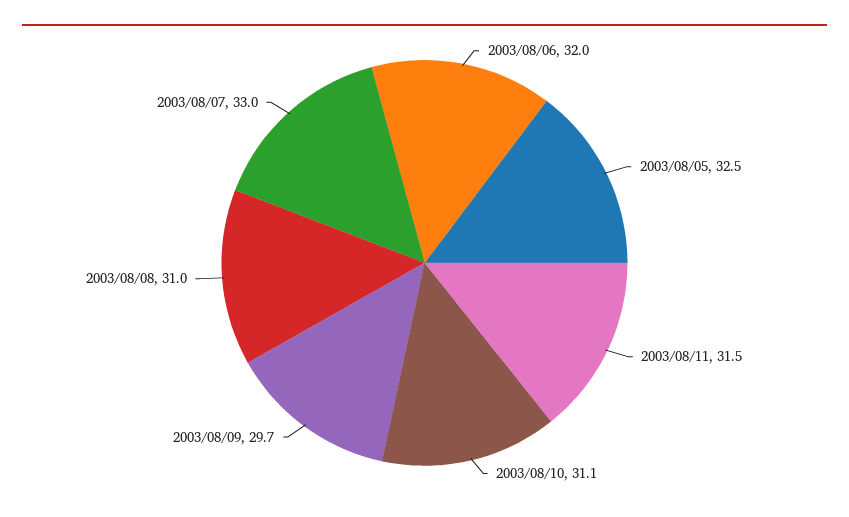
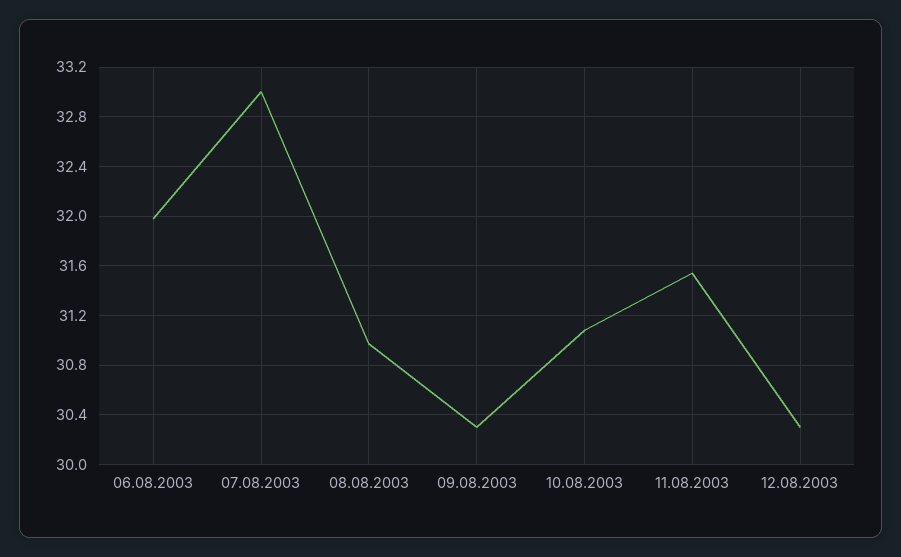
2003/08/05: 32.5 -> none
2003/08/09: 29.7 -> 30.3
12.08.2003: none -> 30.3

